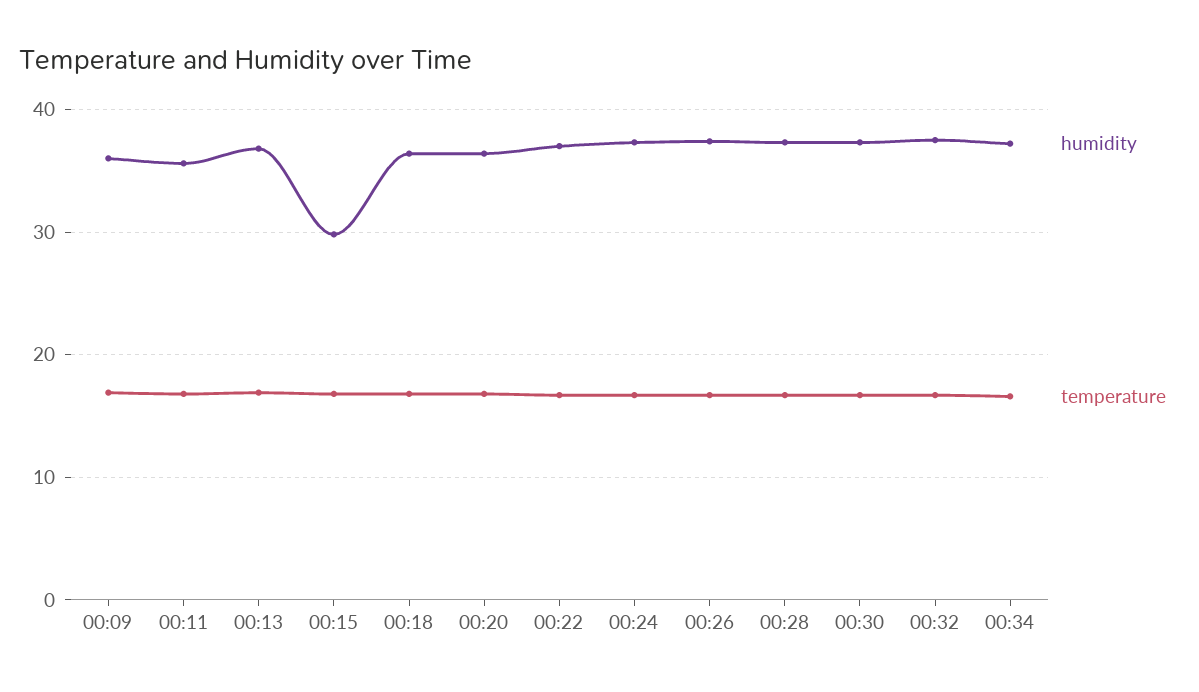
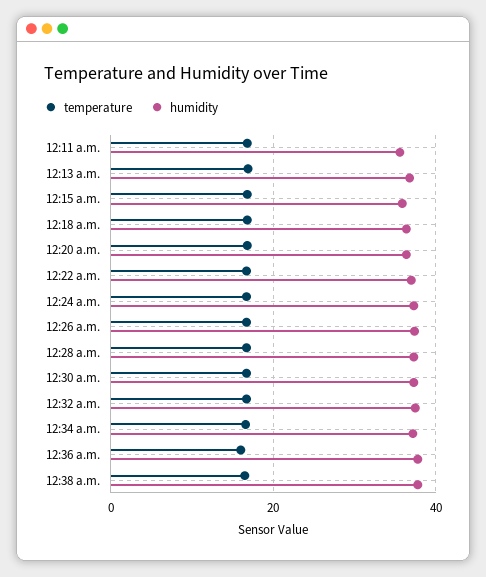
humidity, 00:09: 36 -> none
temperature, 00:09: 17 -> none
humidity, 00:15: 30 -> 36
temperature, 12:36 a.m.: none -> 16
humidity, 12:36 a.m.: none -> 38
temperature, 12:38 a.m.: none -> 16
humidity, 12:38 a.m.: none -> 38

